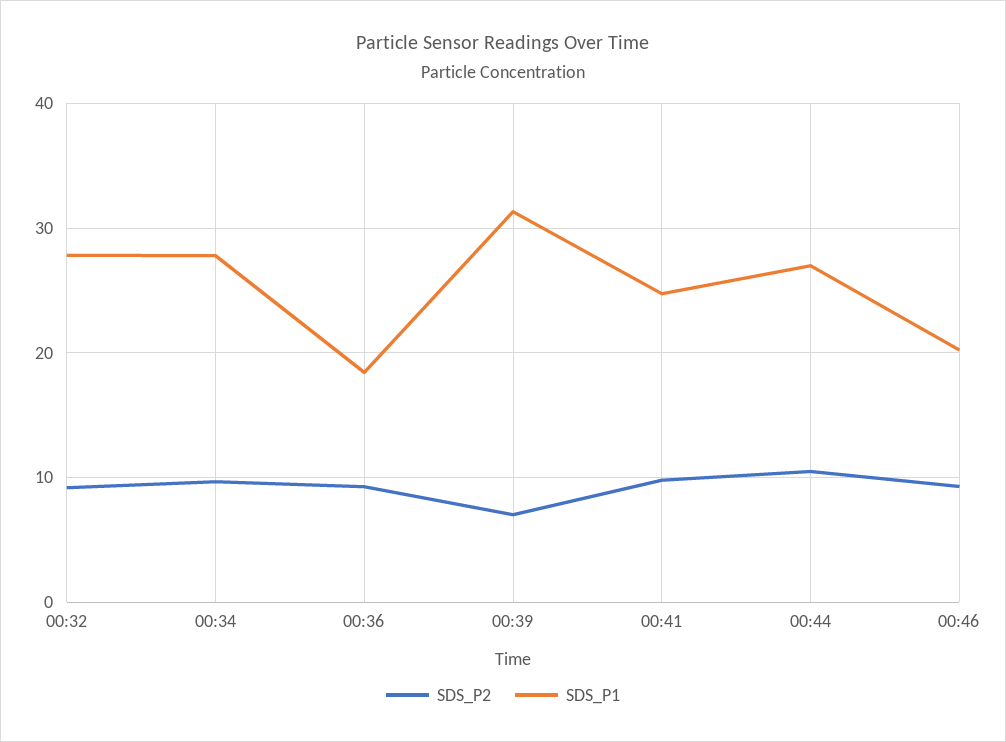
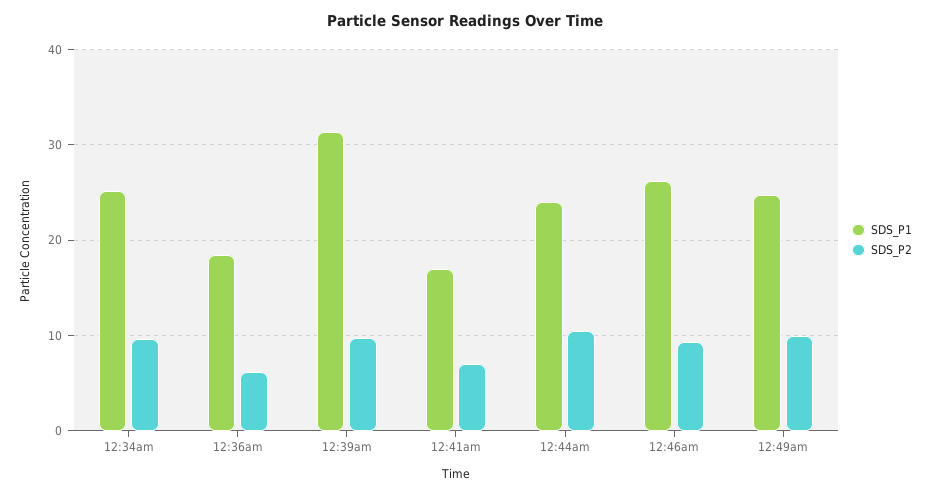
SDS_P2, 00:32: 9 -> none
SDS_P1, 00:32: 28 -> none
SDS_P1, 00:34: 28 -> 25
SDS_P2, 00:36: 9 -> 6
SDS_P2, 00:39: 7 -> 10
SDS_P2, 00:41: 10 -> 7
SDS_P1, 00:41: 25 -> 17
SDS_P1, 00:44: 27 -> 24
SDS_P1, 00:46: 20 -> 26
SDS_P1, 12:49am: none -> 25
SDS_P2, 12:49am: none -> 10

